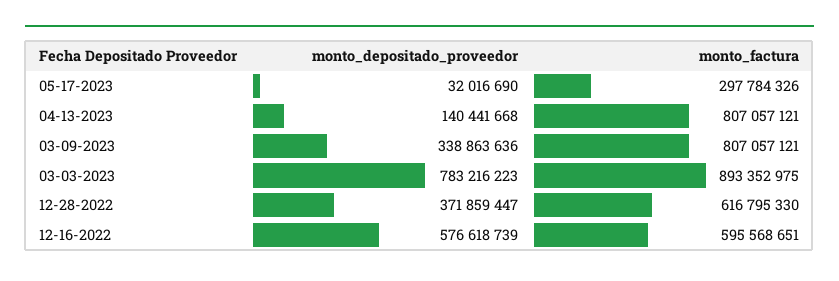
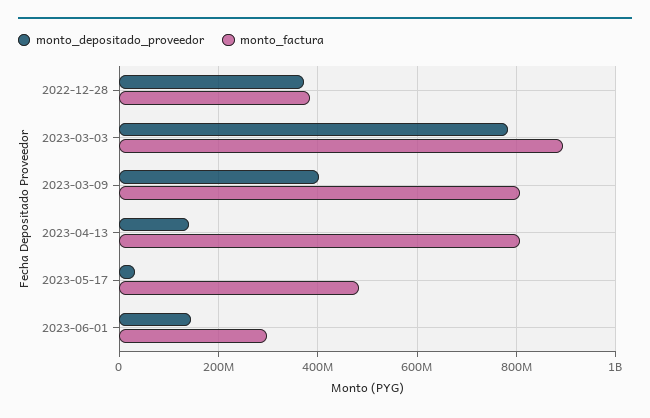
monto_factura, 05-17-2023: 297784326 -> 480000000
monto_depositado_proveedor, 03-09-2023: 338863636 -> 400000000
monto_factura, 12-28-2022: 616795330 -> 380000000
monto_depositado_proveedor, 12-16-2022: 576618739 -> none
monto_factura, 12-16-2022: 595568651 -> none
monto_depositado_proveedor, 2023-06-01: none -> 140000000
monto_factura, 2023-06-01: none -> 300000000

